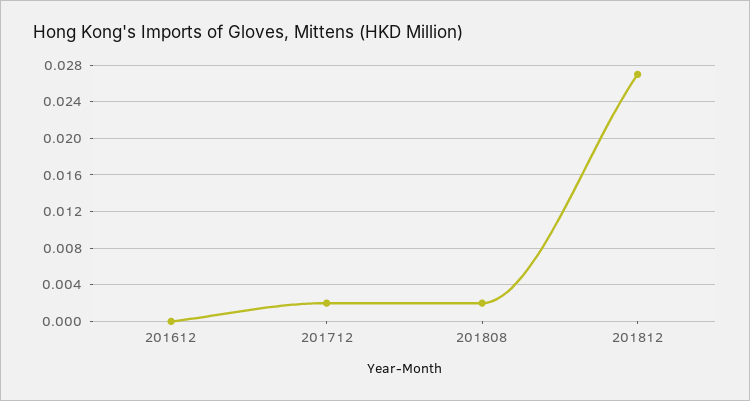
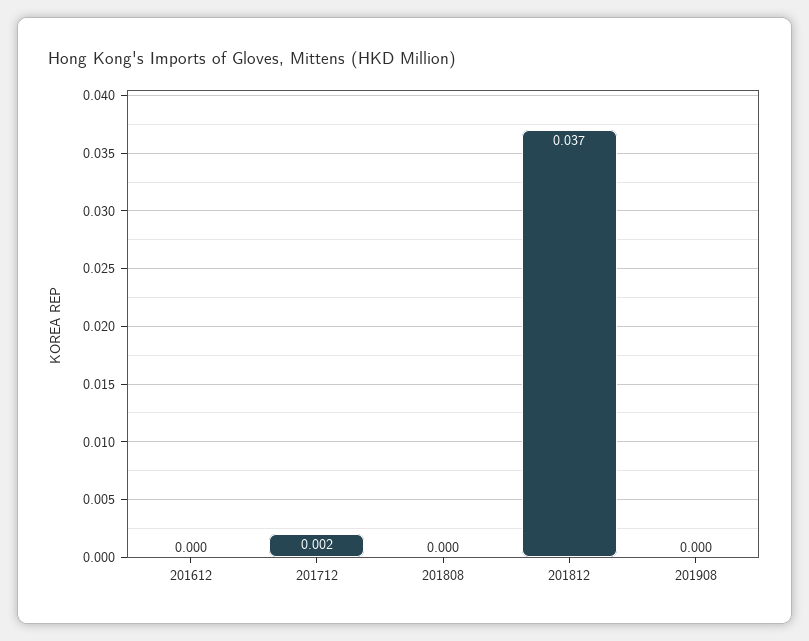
201808: 0.002 -> 0
201812: 0.027 -> 0.037
201908: none -> 0

